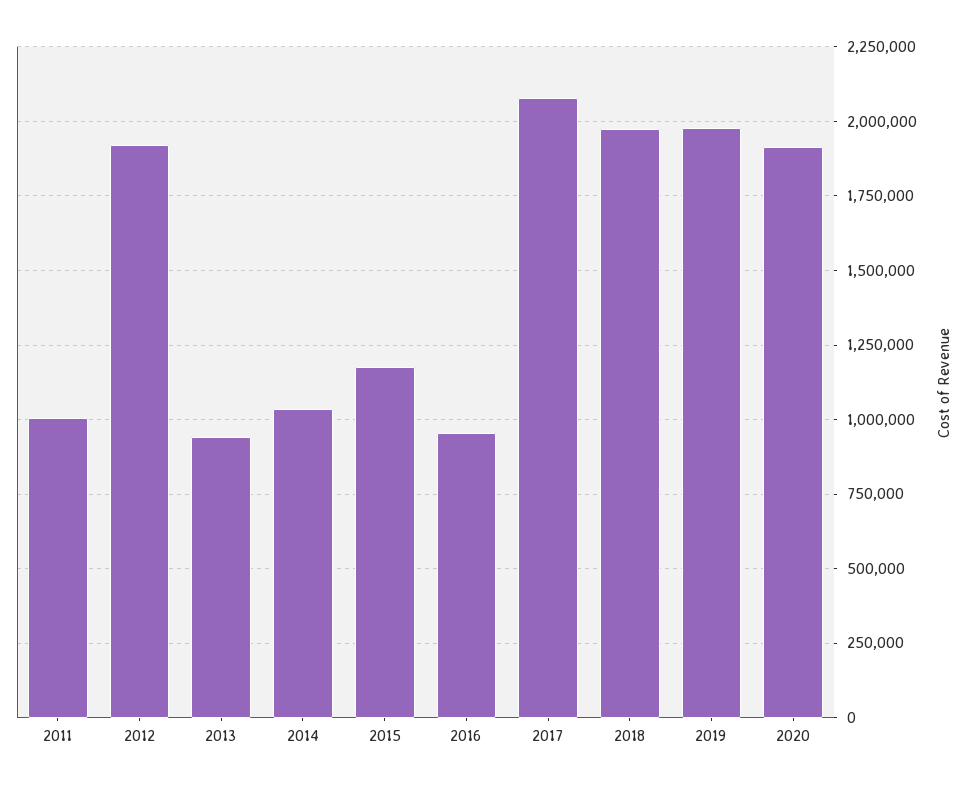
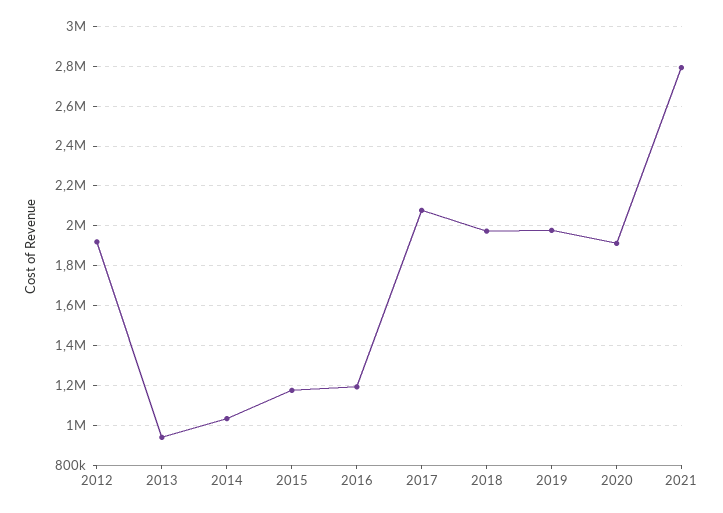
2011: 1000000 -> none
2016: 950000 -> 1200000
2021: none -> 2800000

